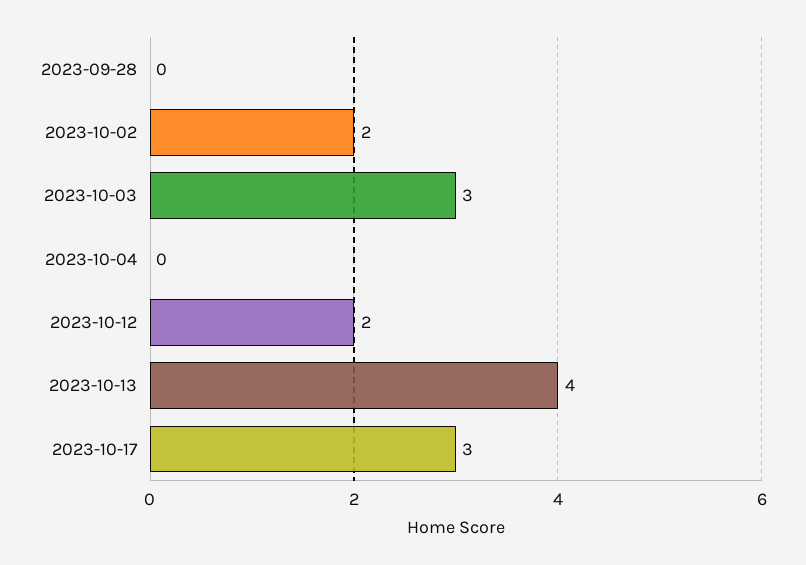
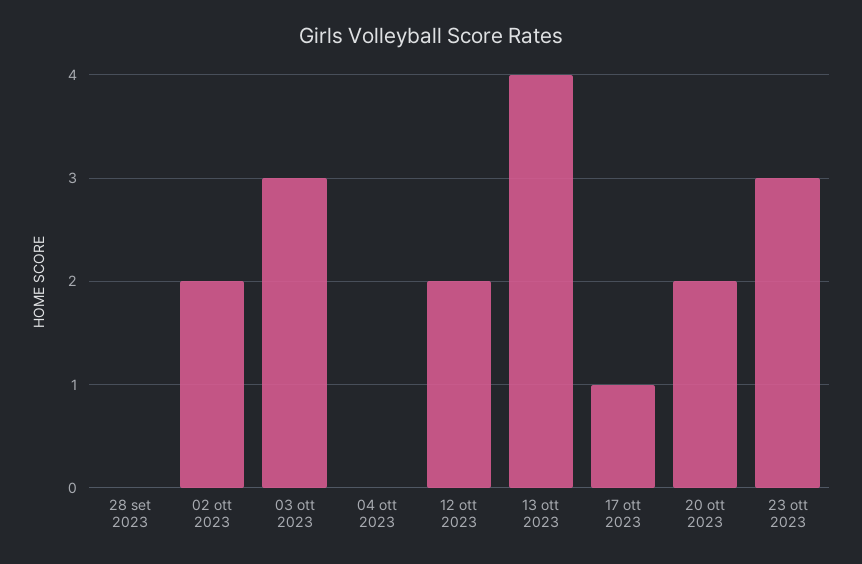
2023-10-17: 3 -> 1
20 ott 2023: none -> 2
23 ott 2023: none -> 3

